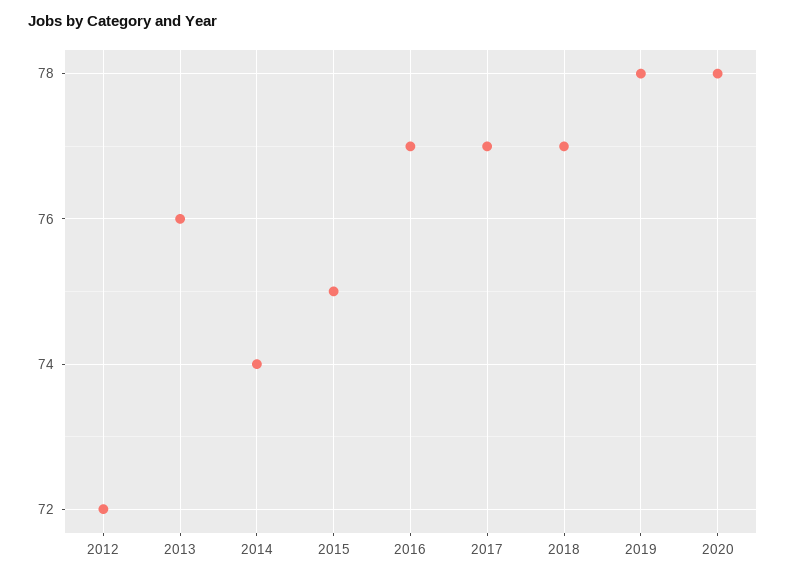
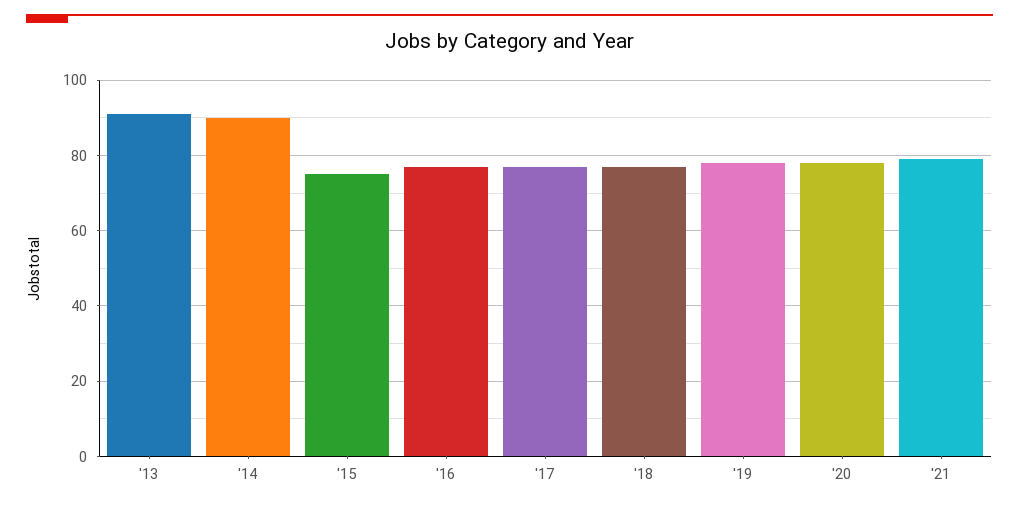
2012: 72 -> none
2013: 76 -> 90
2014: 74 -> 90
'21: none -> 80

